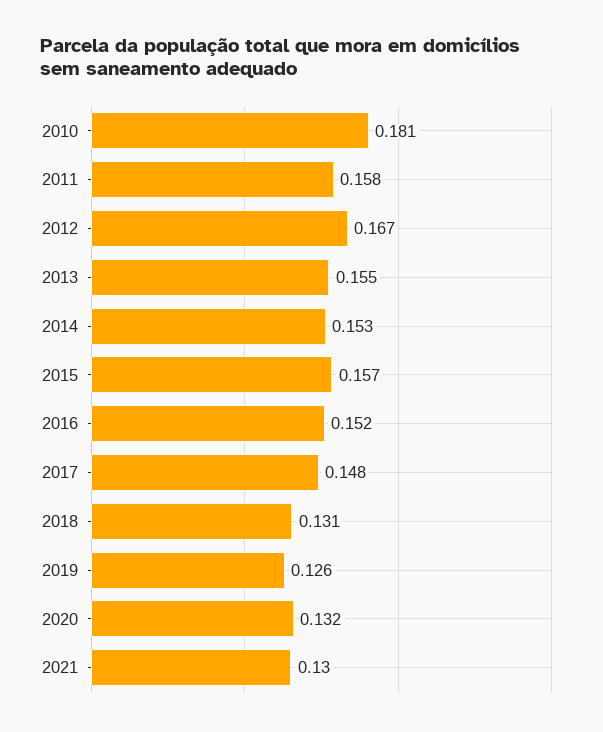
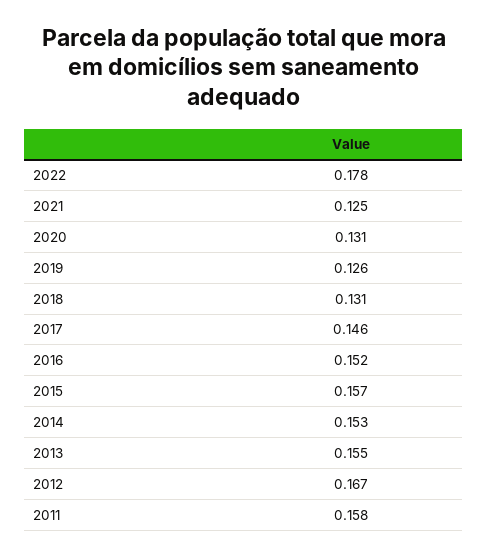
2010: 0.181 -> none
2017: 0.148 -> 0.146
2020: 0.132 -> 0.131
2021: 0.13 -> 0.125
2022: none -> 0.178

